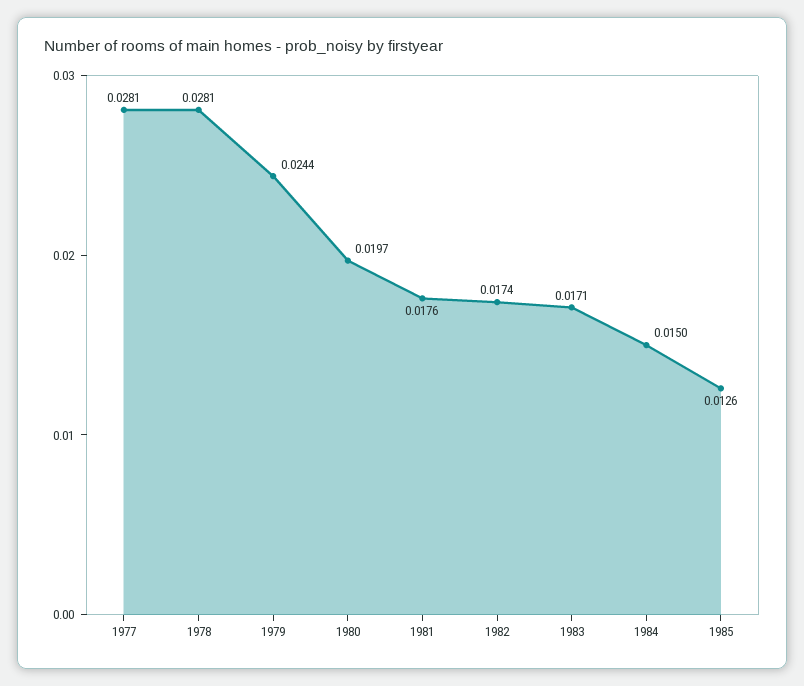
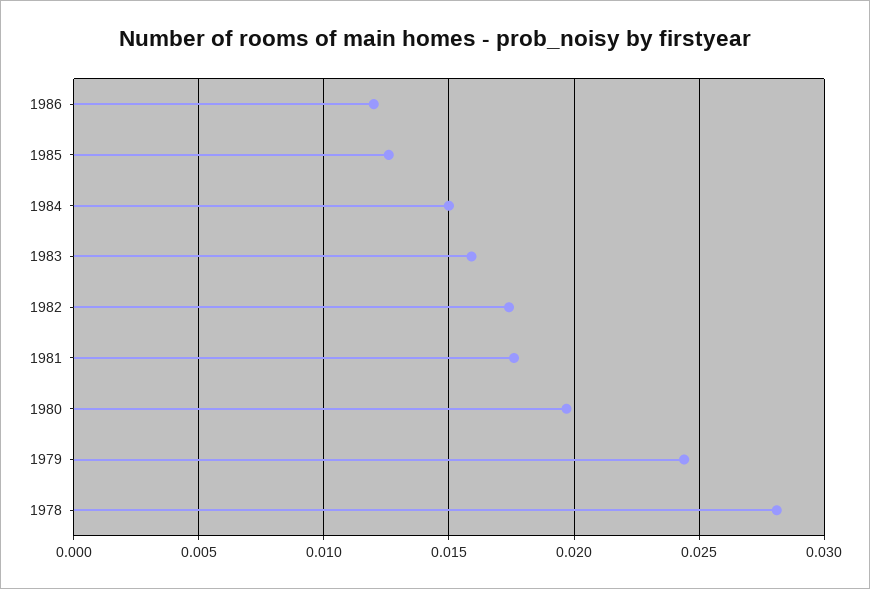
1977: 0.0281 -> none
1983: 0.0171 -> 0.016
1986: none -> 0.012

